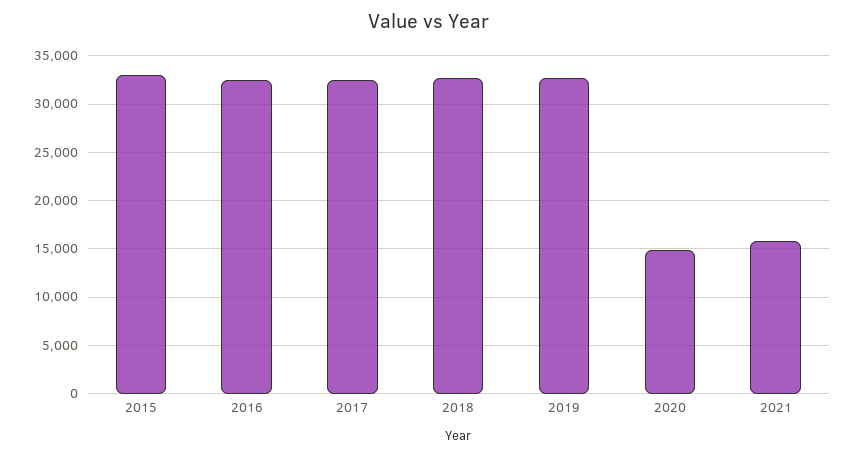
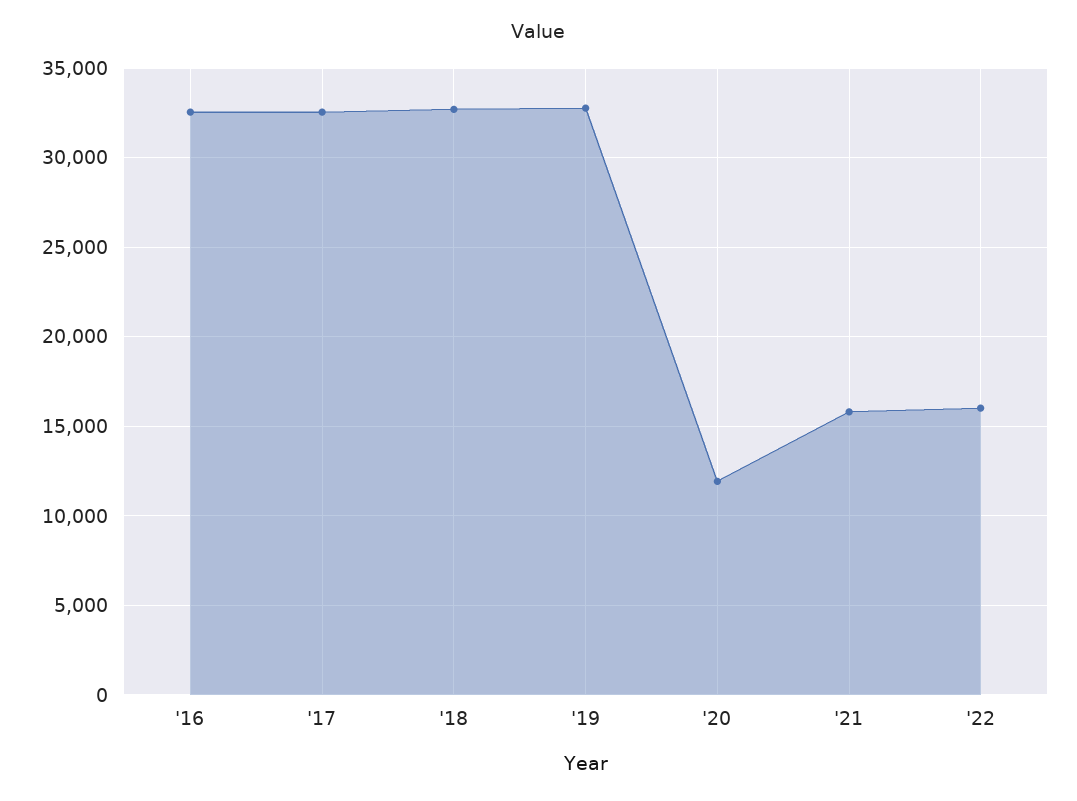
2015: 33000 -> none
2020: 15000 -> 12000
'22: none -> 16000

